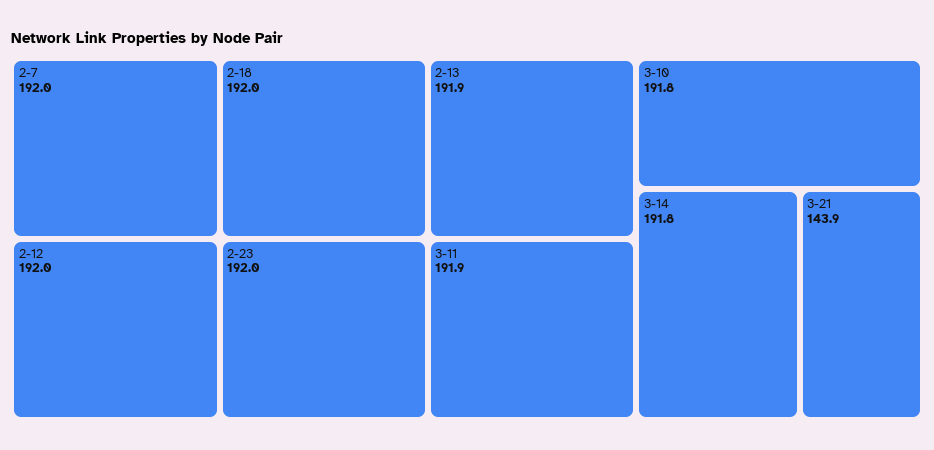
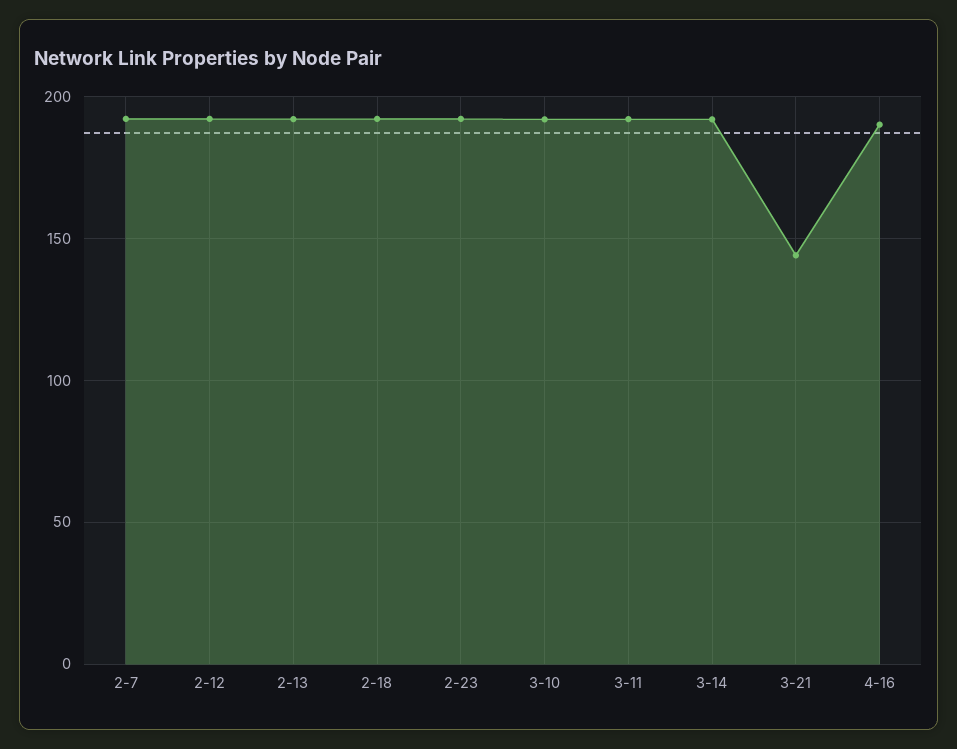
4-16: none -> 190

